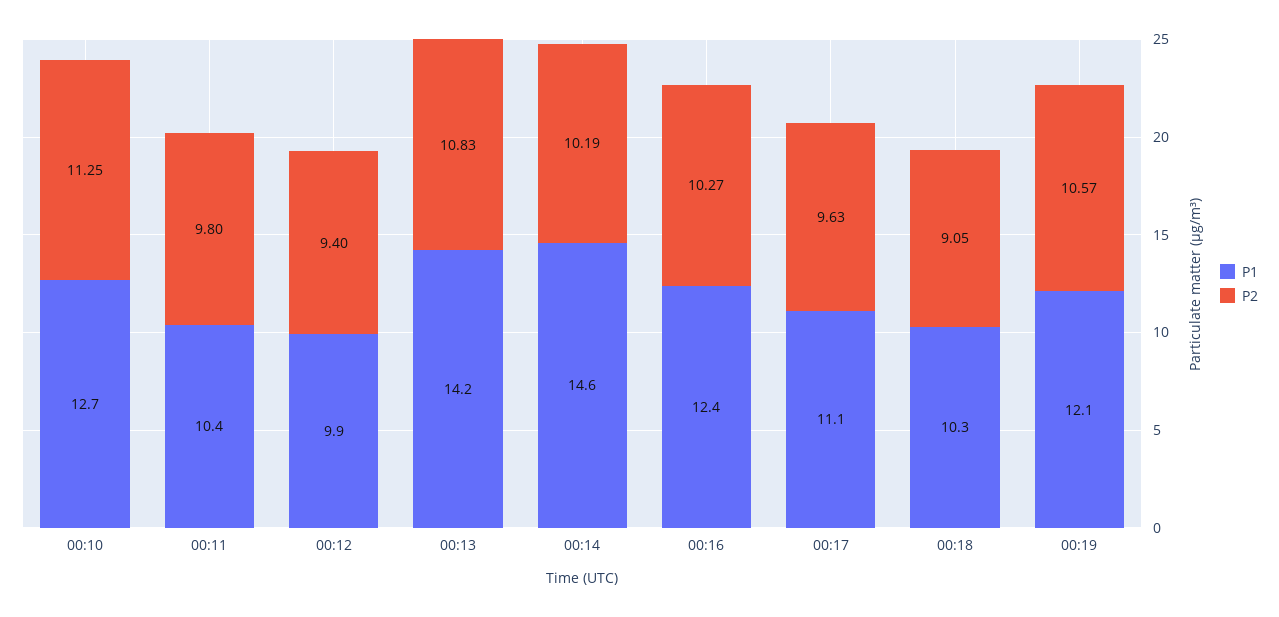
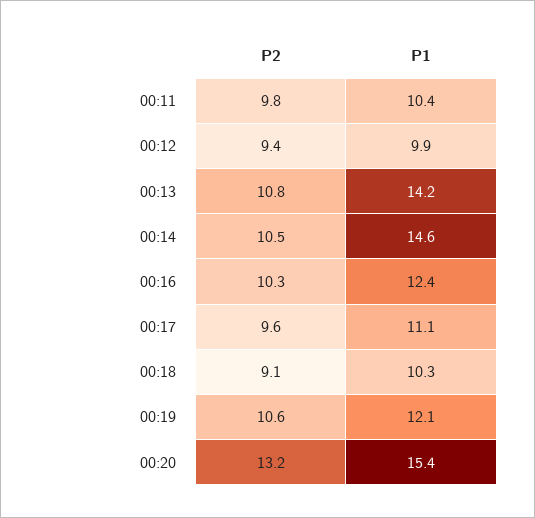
P1, 00:10: 12.7 -> none
P2, 00:10: 11.25 -> none
P2, 00:14: 10.19 -> 10.5
P2, 00:20: none -> 13.2
P1, 00:20: none -> 15.4

